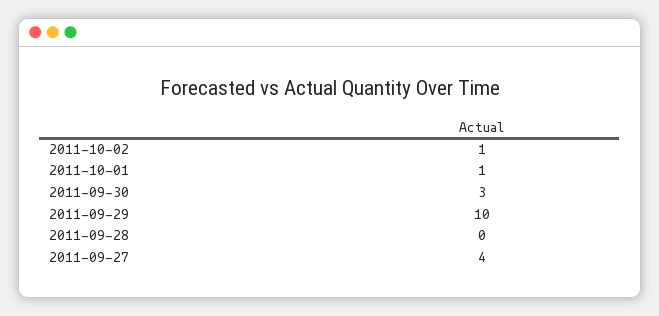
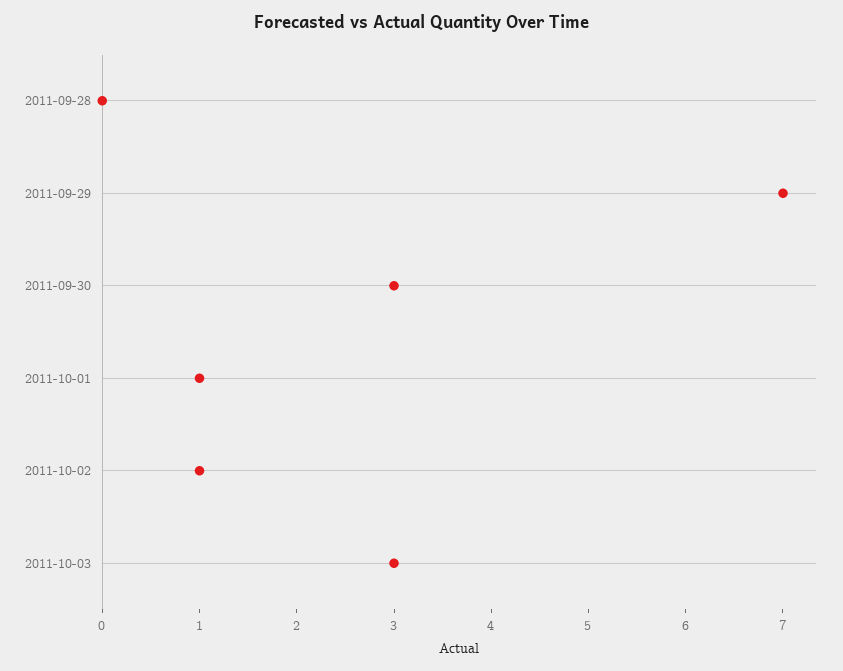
2011-09-29: 10 -> 7
2011-09-27: 4 -> none
2011-10-03: none -> 3

